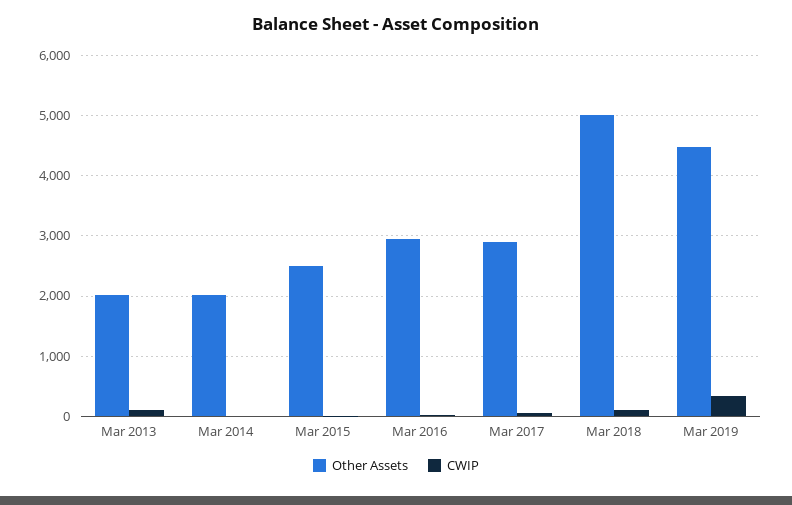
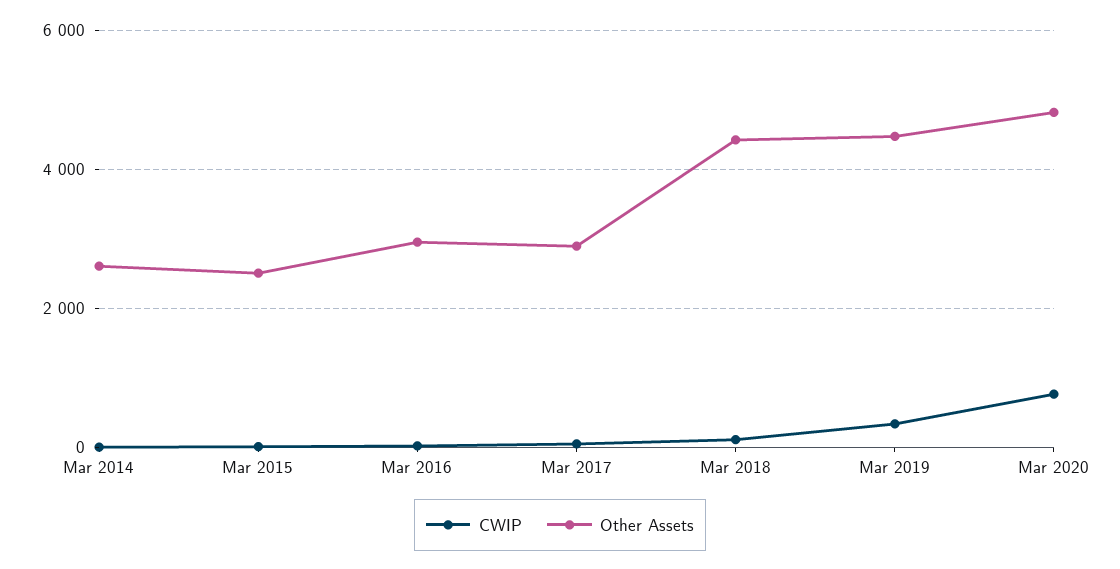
Other Assets, Mar 2013: 2000 -> none
CWIP, Mar 2013: 100 -> none
Other Assets, Mar 2014: 2000 -> 2600
Other Assets, Mar 2018: 5000 -> 4400
CWIP, Mar 2020: none -> 800
Other Assets, Mar 2020: none -> 4800

